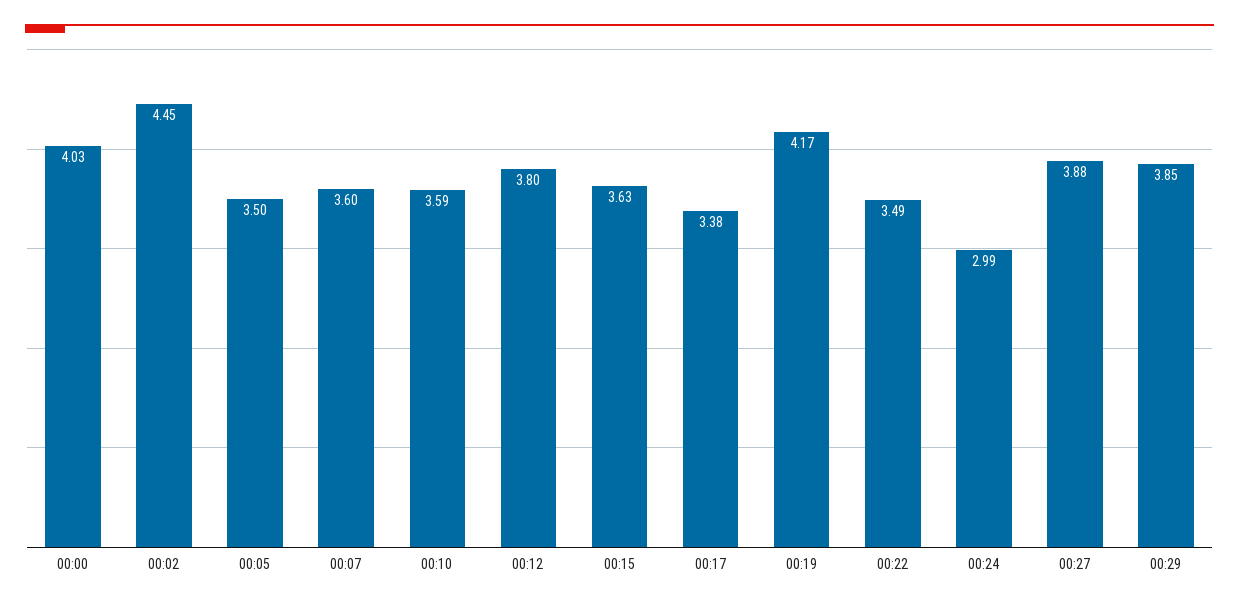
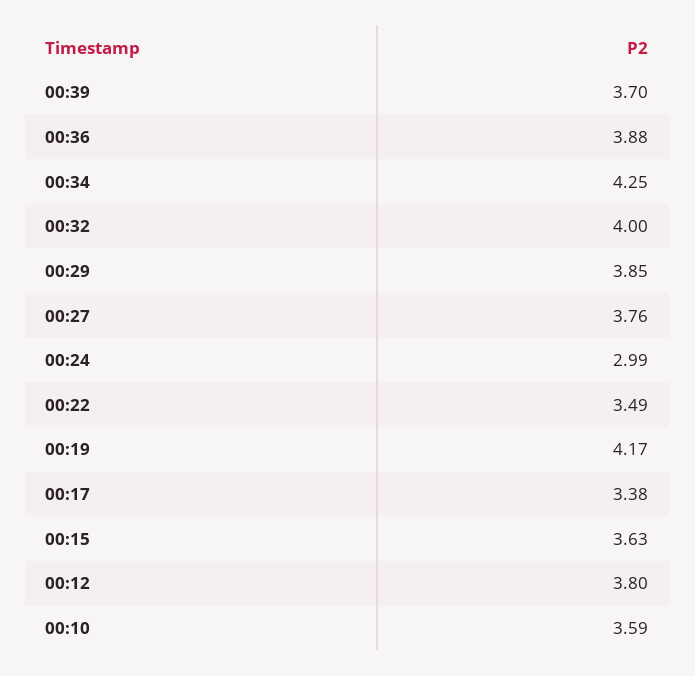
00:00: 4.03 -> none
00:02: 4.45 -> none
00:05: 3.5 -> none
00:07: 3.6 -> none
00:27: 3.88 -> 3.76
00:39: none -> 3.7
00:36: none -> 3.88
00:34: none -> 4.25
00:32: none -> 4

